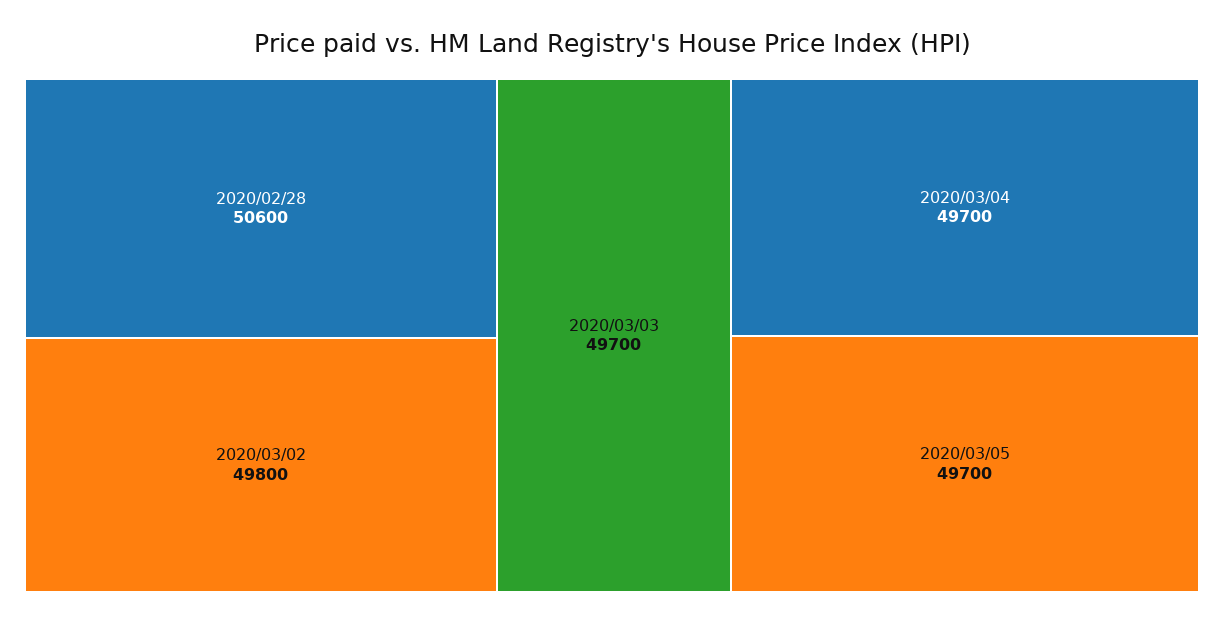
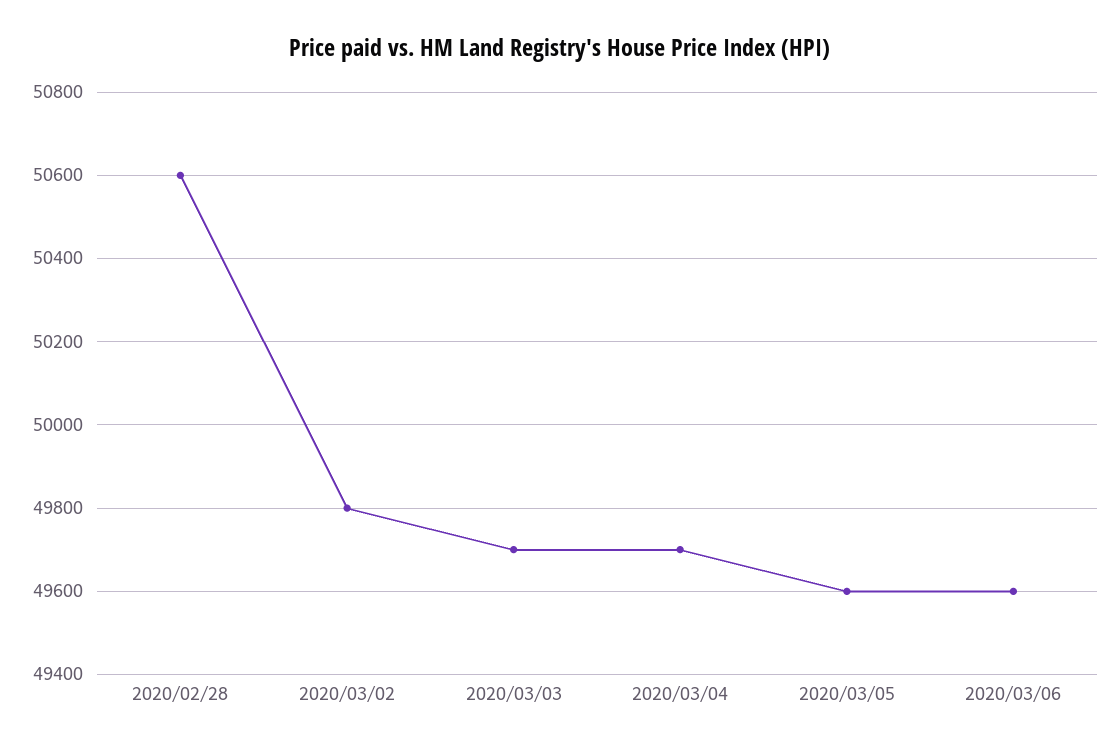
2020/03/05: 49700 -> 49600
2020/03/06: none -> 49600

